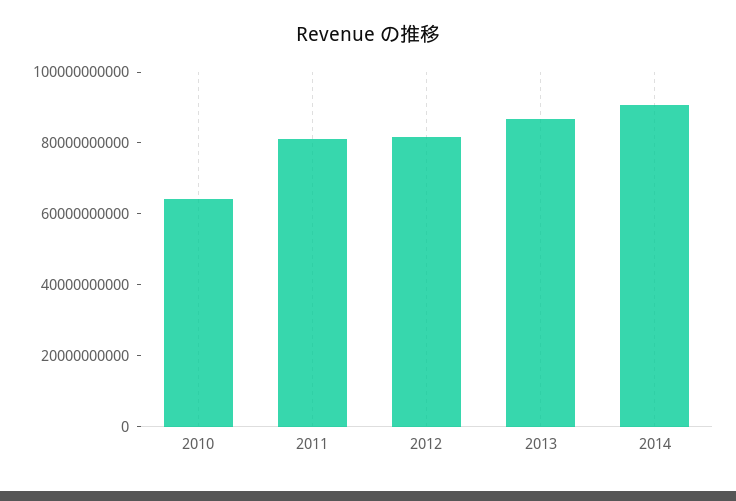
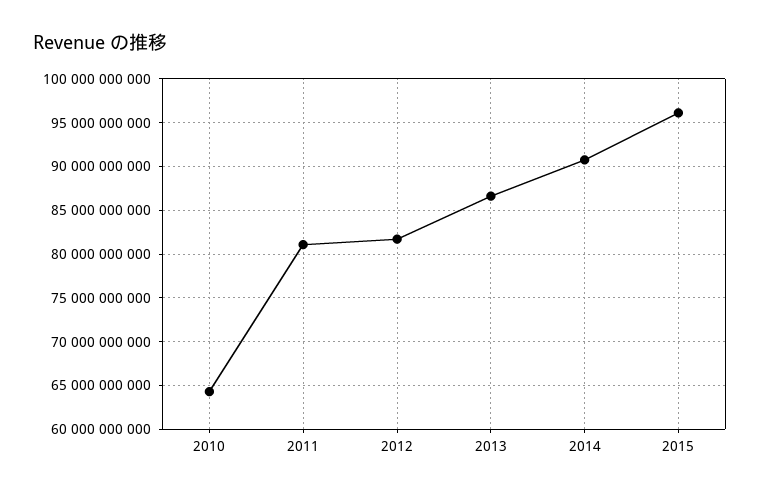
2015: none -> 96000000000

